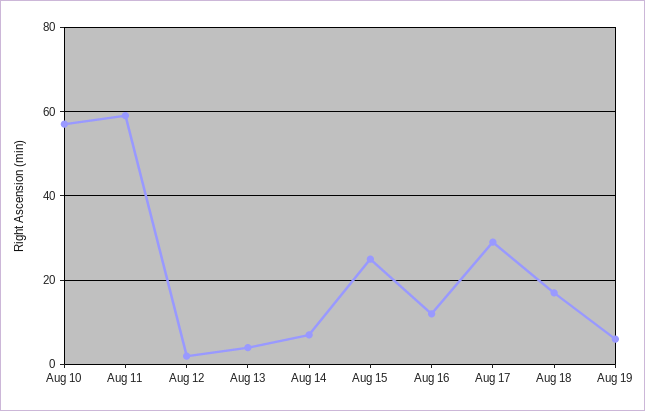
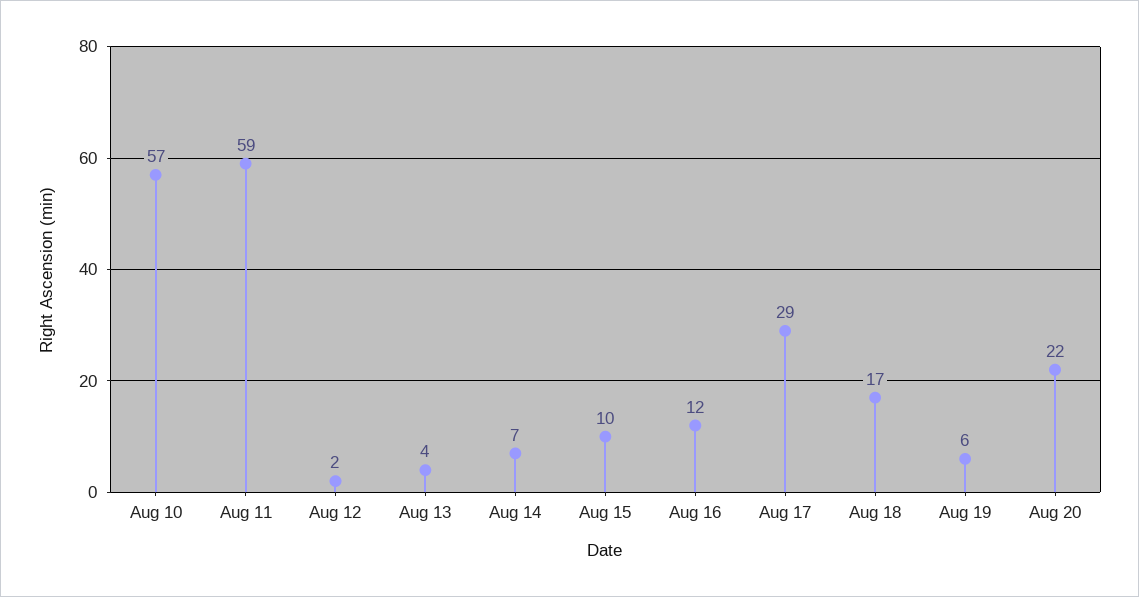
Aug 15: 25 -> 10
Aug 20: none -> 22

